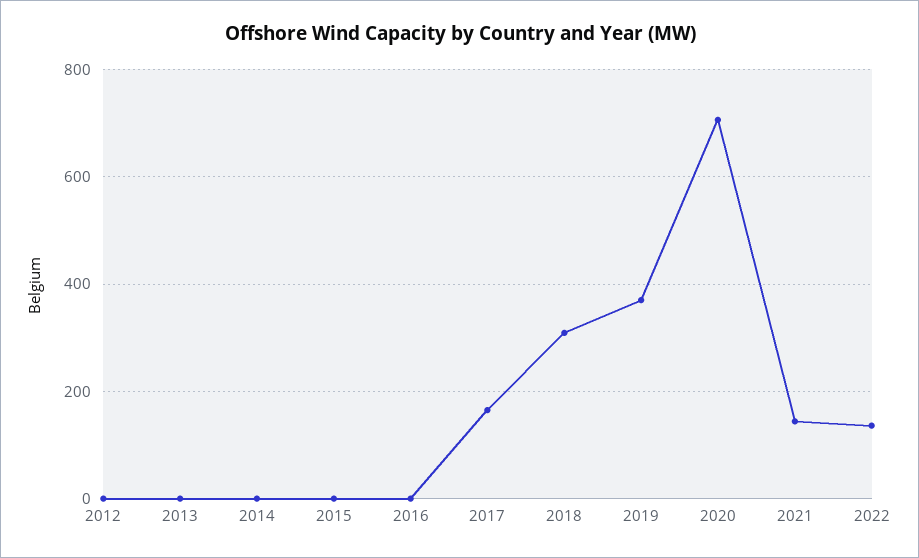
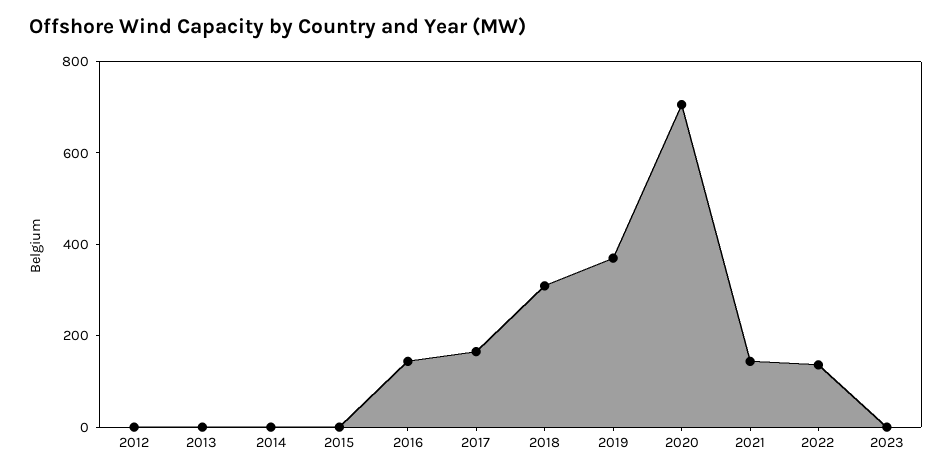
2016: 0 -> 150
2023: none -> 0

